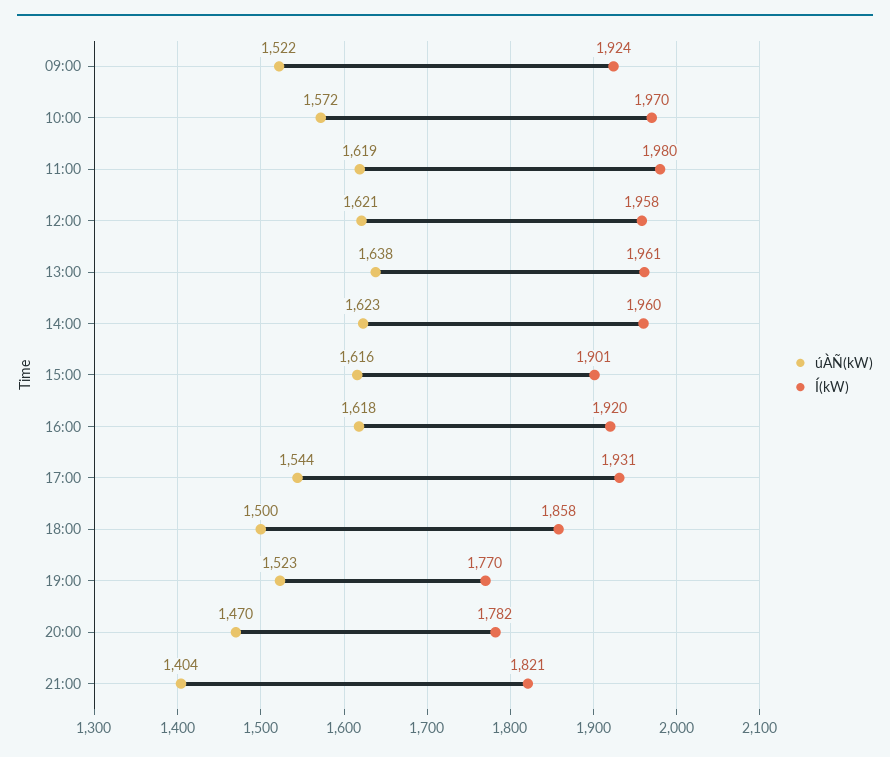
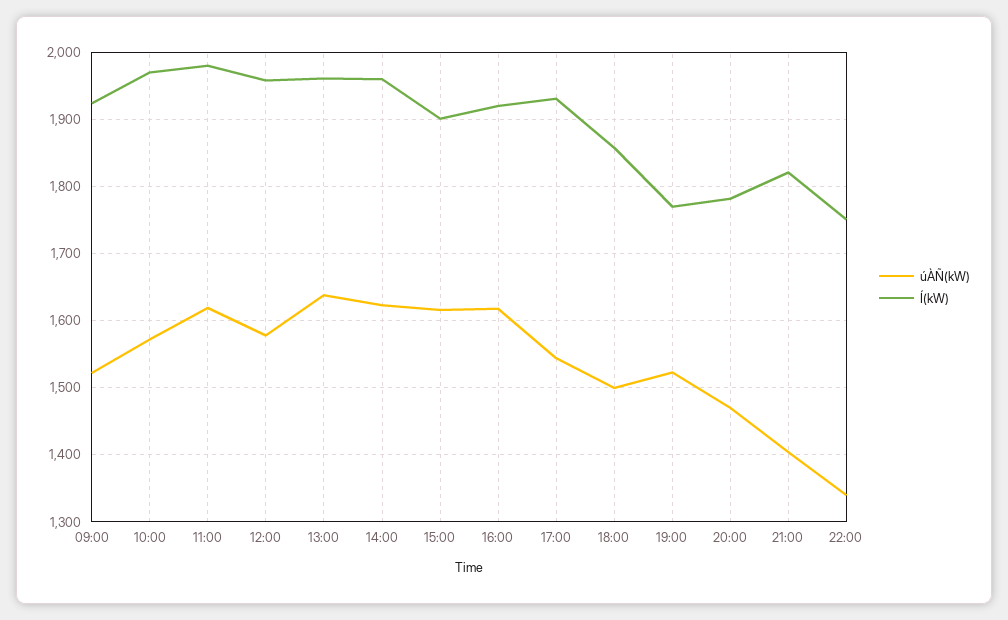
úÀÑ(kW), 12:00: 1621 -> 1580
úÀÑ(kW), 22:00: none -> 1340
Í(kW), 22:00: none -> 1750

